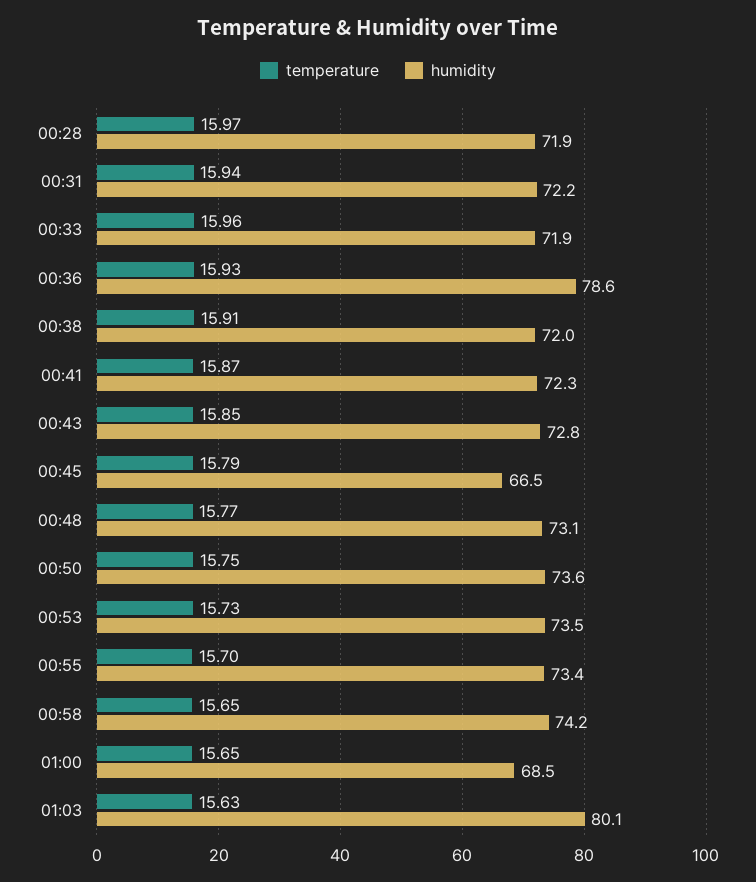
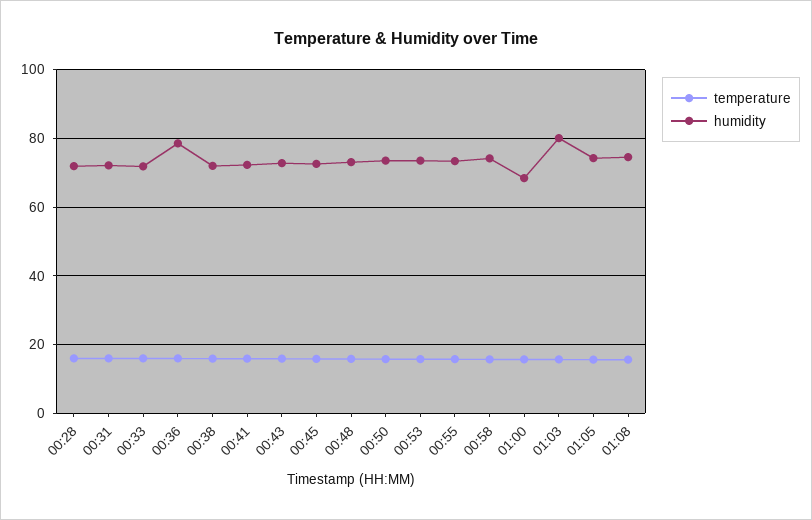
humidity, 00:45: 66.5 -> 72
temperature, 01:05: none -> 16
humidity, 01:05: none -> 74
temperature, 01:08: none -> 16
humidity, 01:08: none -> 74

